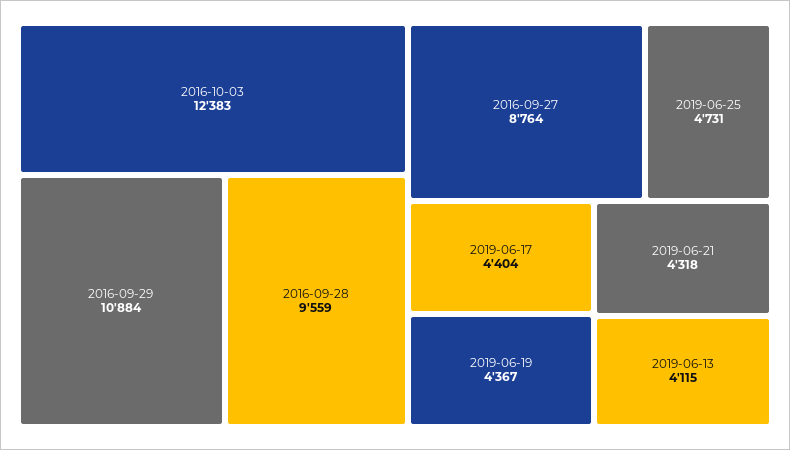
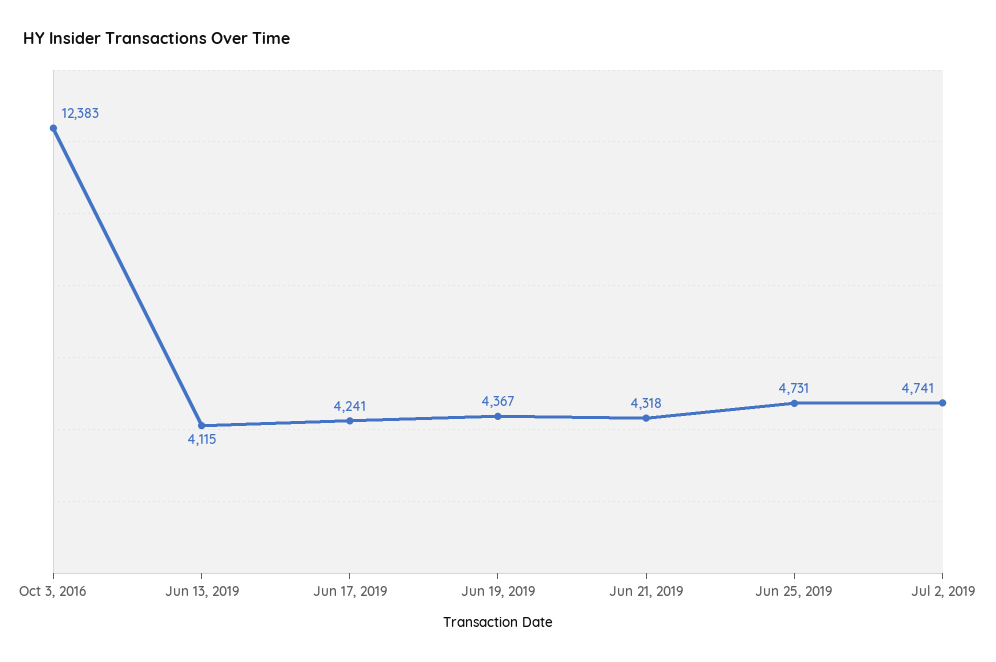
2016-09-29: 10884 -> none
2016-09-28: 9559 -> none
2016-09-27: 8764 -> none
2019-06-17: 4404 -> 4241
Jul 2, 2019: none -> 4741

